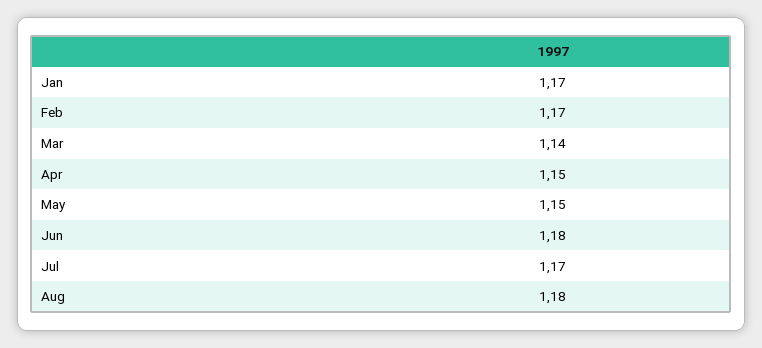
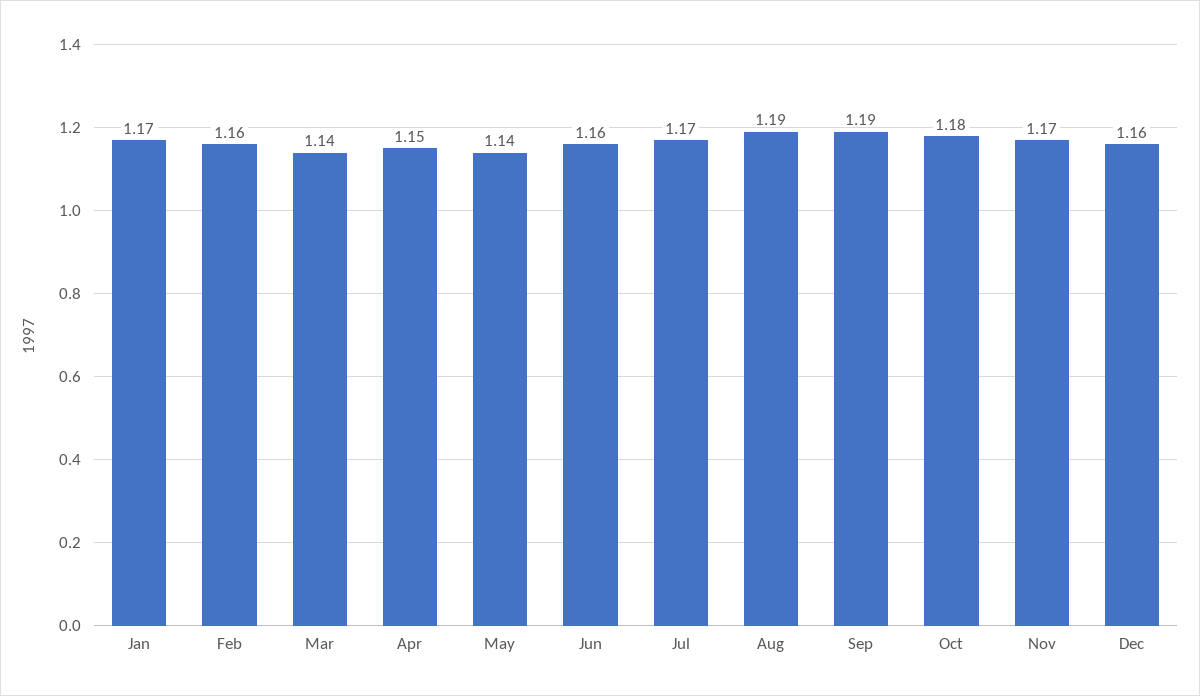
Feb: 1.17 -> 1.16
May: 1.15 -> 1.14
Jun: 1.18 -> 1.16
Aug: 1.18 -> 1.19
Sep: none -> 1.19
Oct: none -> 1.18
Nov: none -> 1.17
Dec: none -> 1.16

